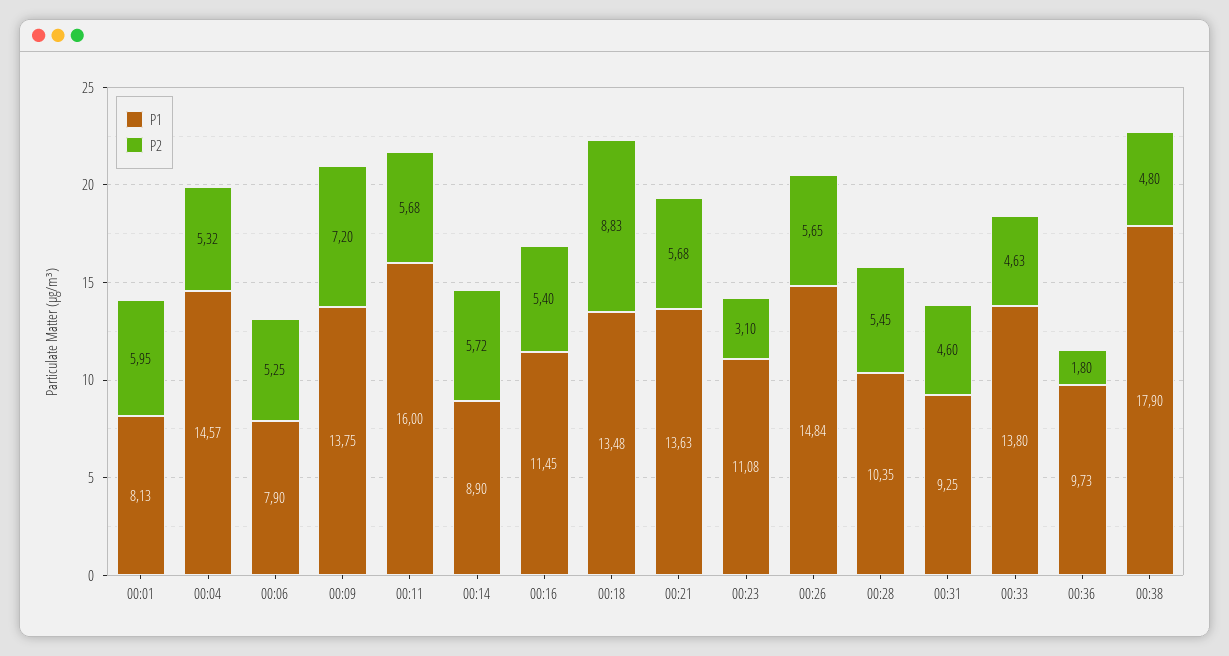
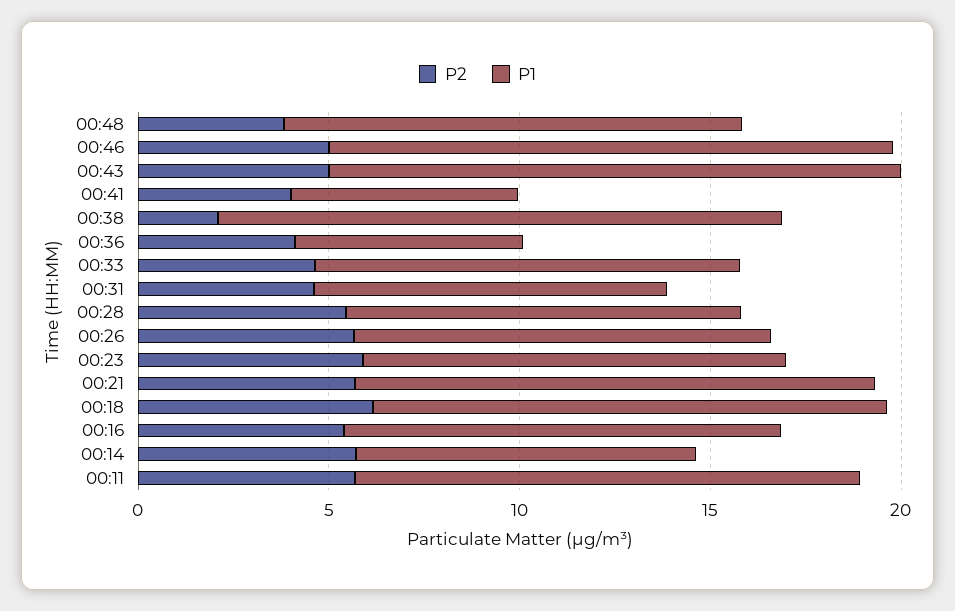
P1, 00:01: 8.13 -> none
P2, 00:01: 5.95 -> none
P1, 00:04: 14.57 -> none
P2, 00:04: 5.32 -> none
P1, 00:06: 7.9 -> none
P2, 00:06: 5.25 -> none
P1, 00:09: 13.75 -> none
P2, 00:09: 7.2 -> none
P1, 00:11: 16 -> 13
P2, 00:18: 8.83 -> 6
P2, 00:23: 3.1 -> 6
P1, 00:26: 14.84 -> 11
P1, 00:33: 13.8 -> 11
P1, 00:36: 9.73 -> 6
P2, 00:36: 1.8 -> 4
P1, 00:38: 17.9 -> 15
P2, 00:38: 4.8 -> 2
P2, 00:48: none -> 4
P1, 00:48: none -> 12
P2, 00:46: none -> 5
P1, 00:46: none -> 15
P2, 00:43: none -> 5
P1, 00:43: none -> 15
P2, 00:41: none -> 4
P1, 00:41: none -> 6

